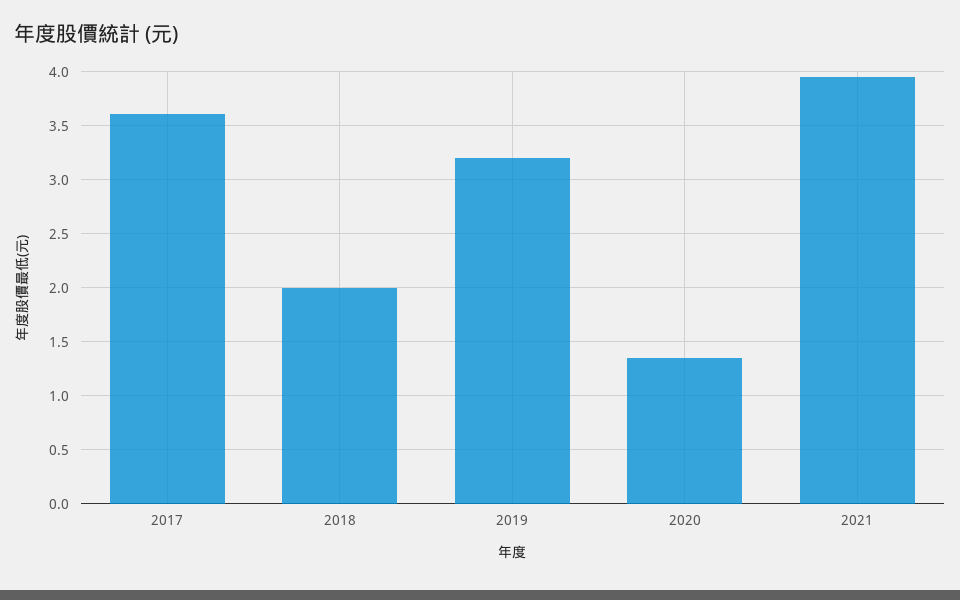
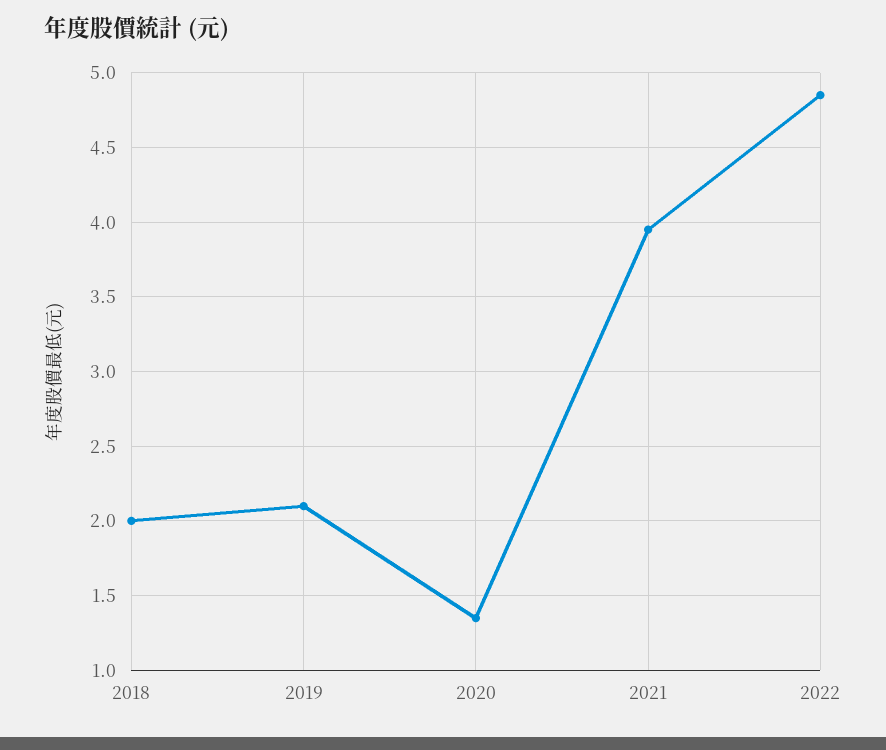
2017: 3.6 -> none
2019: 3.2 -> 2.1
2022: none -> 4.85

